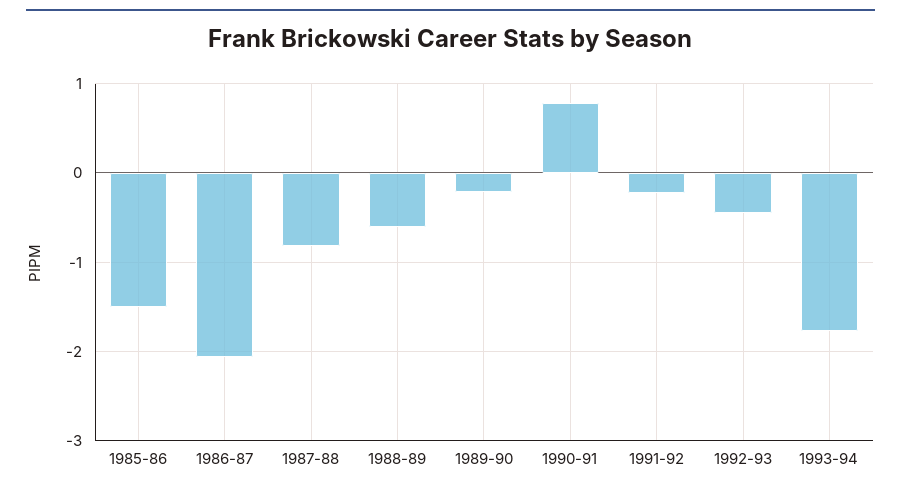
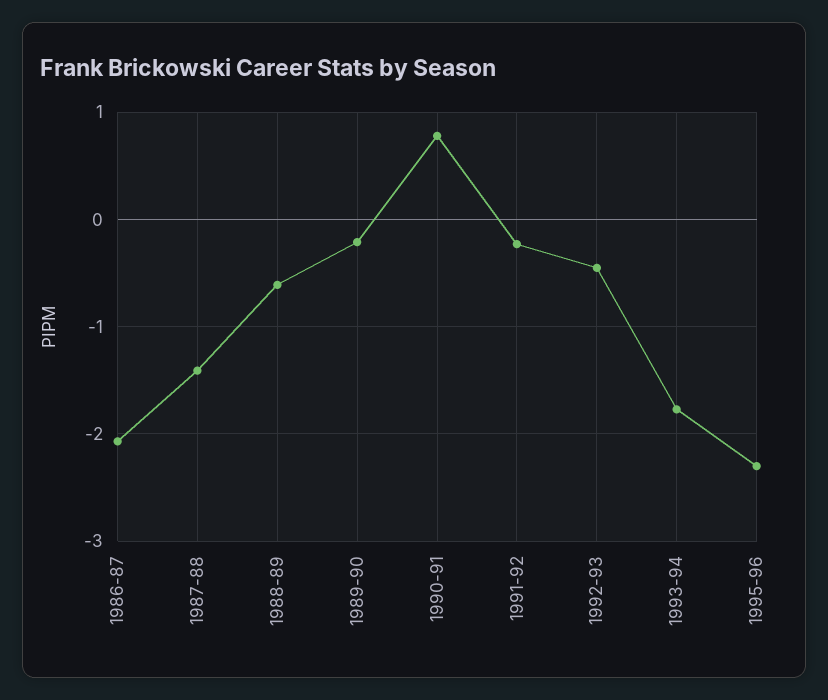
1985-86: -1.5 -> none
1987-88: -0.8 -> -1.4
1995-96: none -> -2.3

